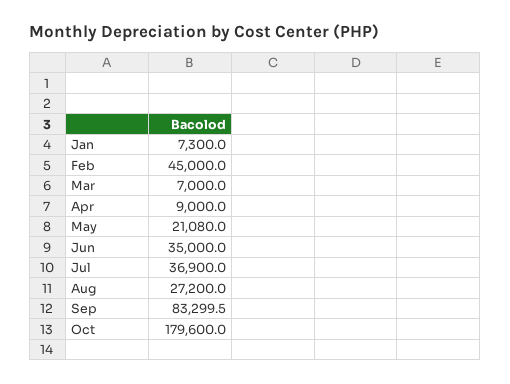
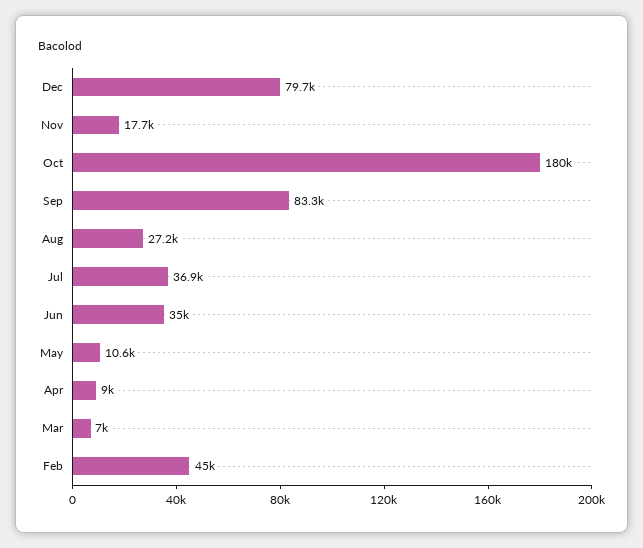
Jan: 7300 -> none
May: 21080 -> 10600
Dec: none -> 79700
Nov: none -> 17700

